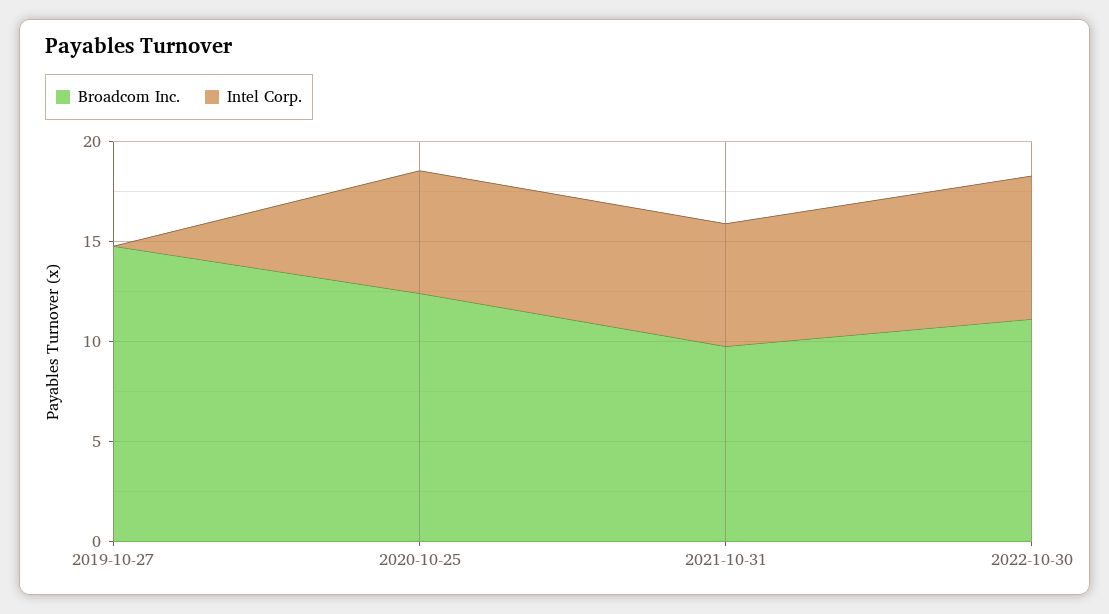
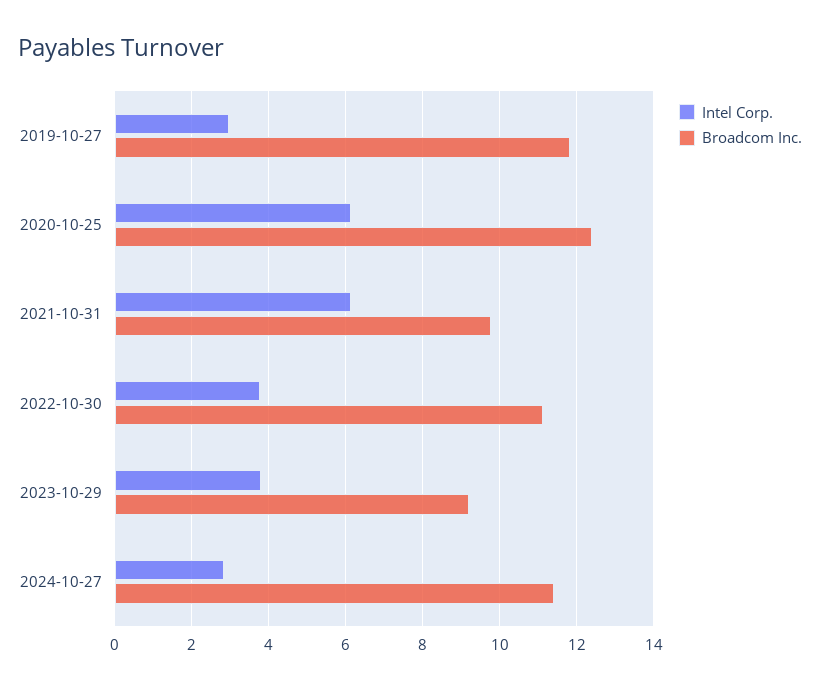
Broadcom Inc., 2019-10-27: 15 -> 11.8
Intel Corp., 2019-10-27: 0 -> 3
Intel Corp., 2022-10-30: 7 -> 3.8
Intel Corp., 2023-10-29: none -> 3.8
Broadcom Inc., 2023-10-29: none -> 9.2
Intel Corp., 2024-10-27: none -> 2.8
Broadcom Inc., 2024-10-27: none -> 11.4

